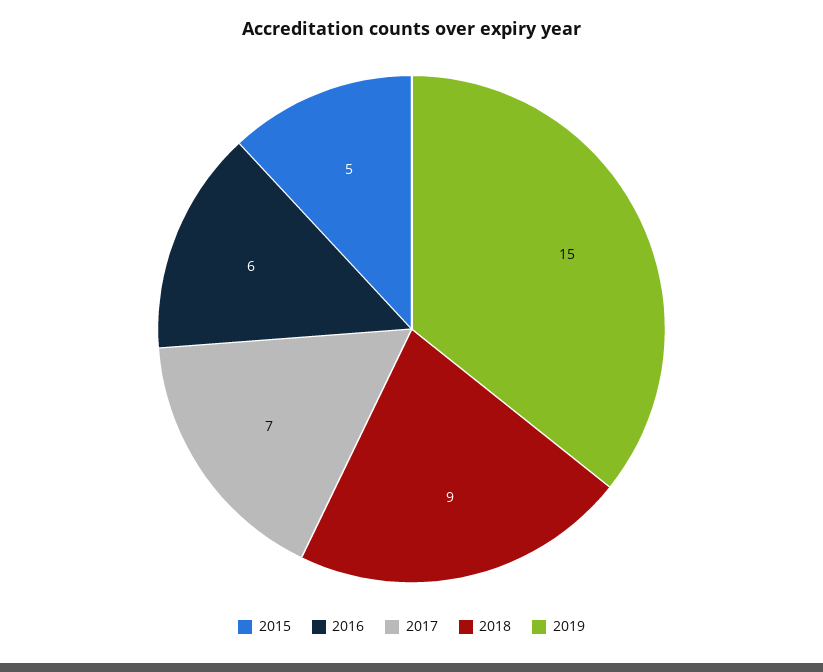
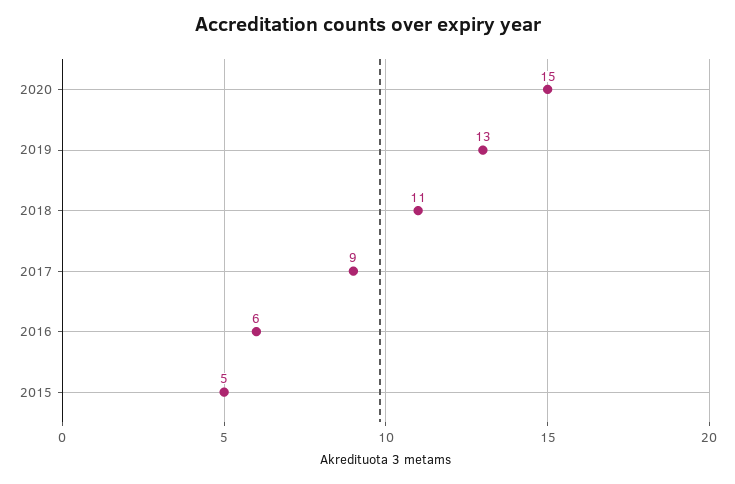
2017: 7 -> 9
2018: 9 -> 11
2019: 15 -> 13
2020: none -> 15

